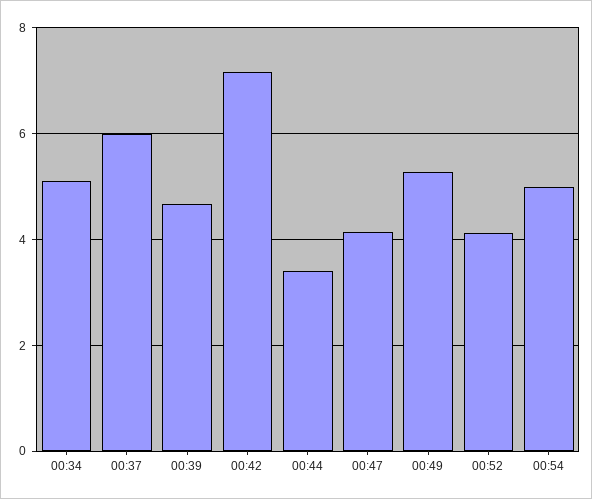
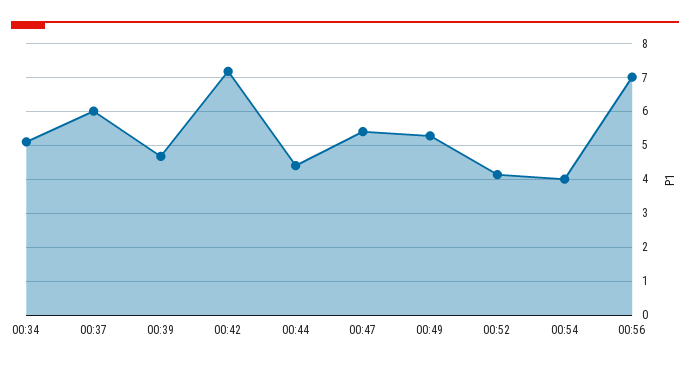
00:44: 3.4 -> 4.4
00:47: 4.2 -> 5.4
00:54: 5 -> 4
00:56: none -> 7

